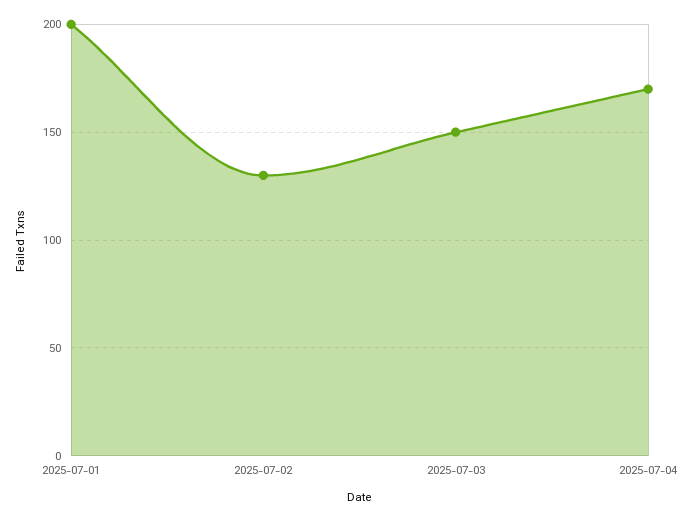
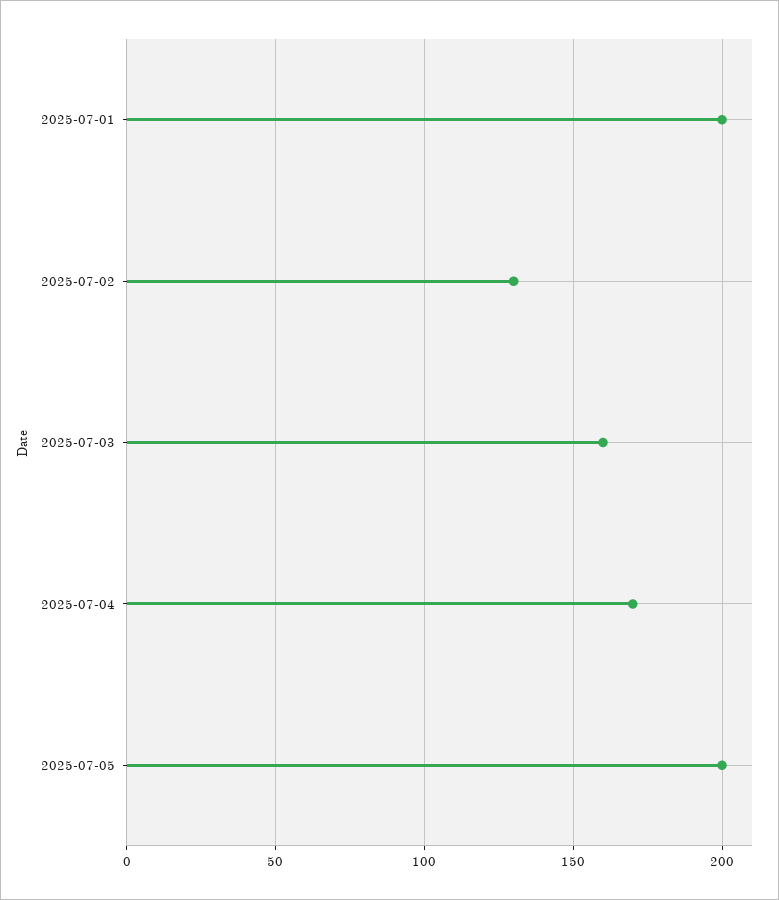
2025-07-03: 150 -> 160
2025-07-05: none -> 200

